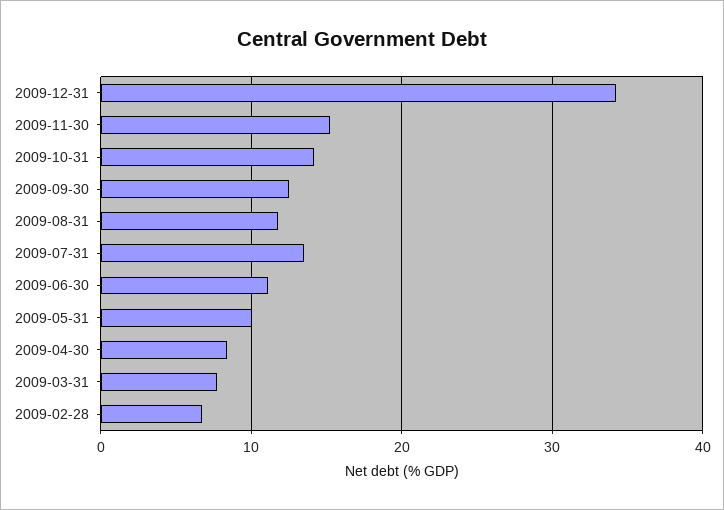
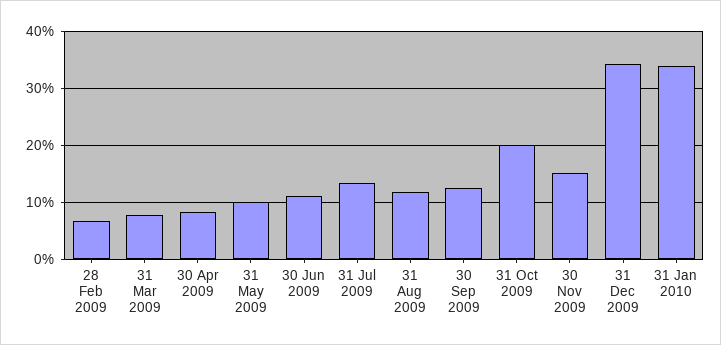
2009-10-31: 14 -> 20
31 Jan 2010: none -> 34

